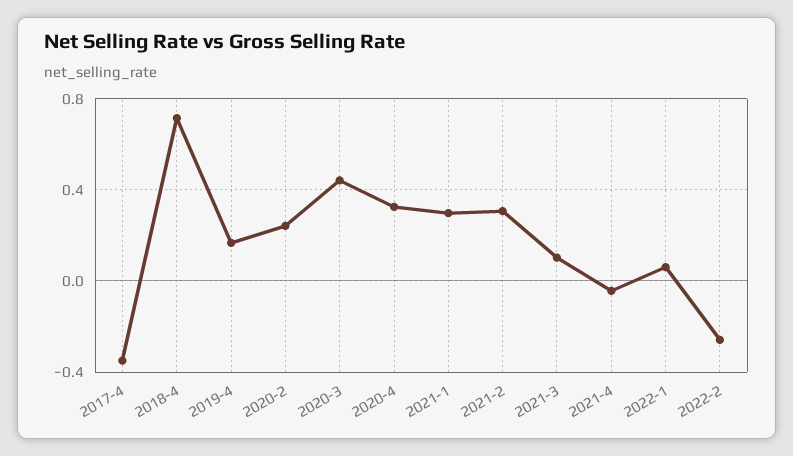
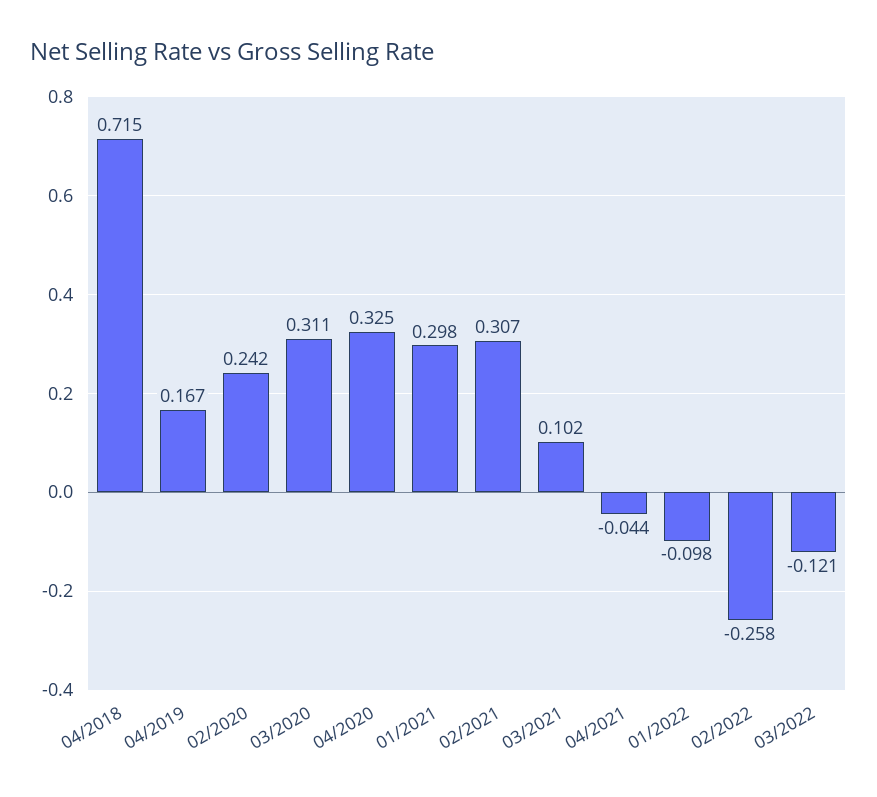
2017-4: -0.35 -> none
2020-3: 0.45 -> 0.311
2022-1: 0.05 -> -0.098
03/2022: none -> -0.121

